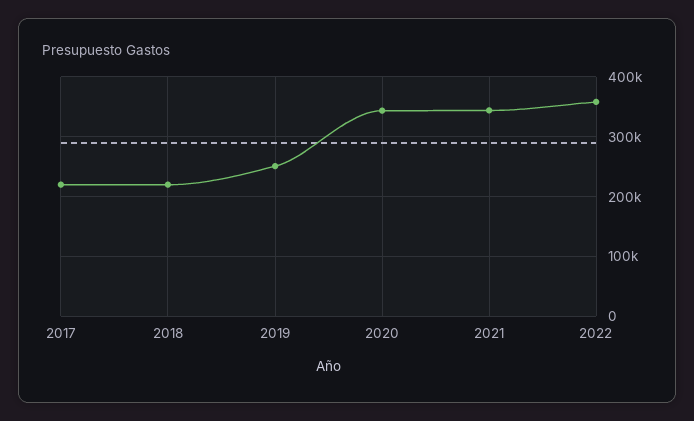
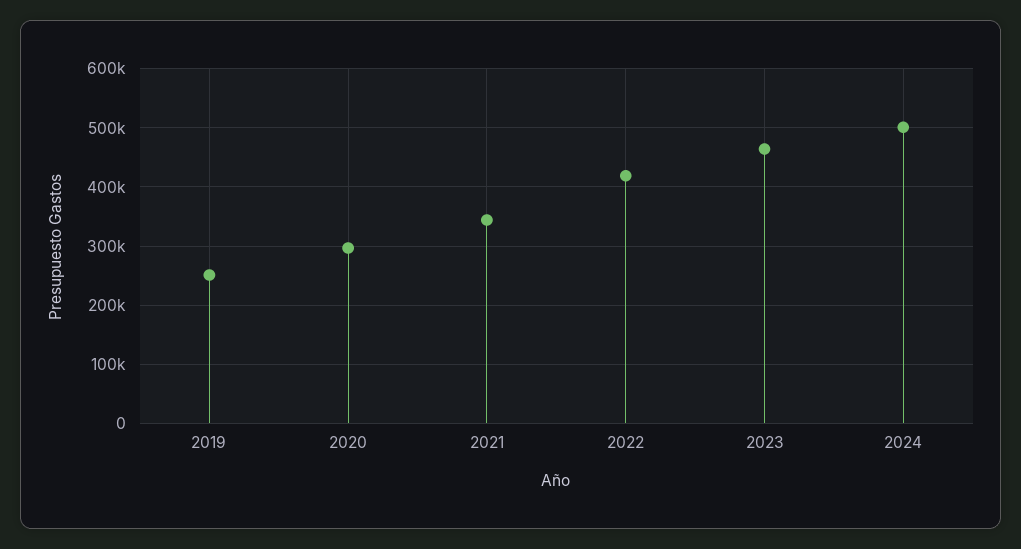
2017: 220000 -> none
2018: 220000 -> none
2020: 340000 -> 300000
2022: 360000 -> 420000
2023: none -> 460000
2024: none -> 500000

